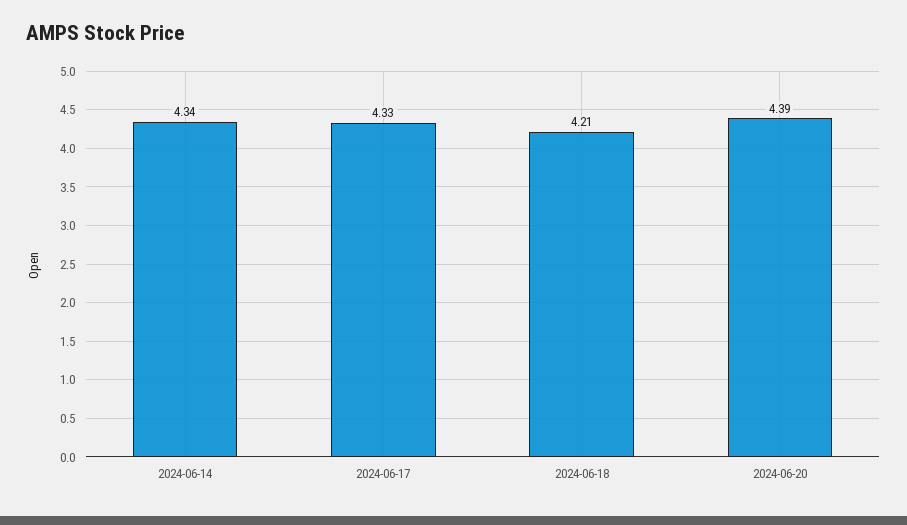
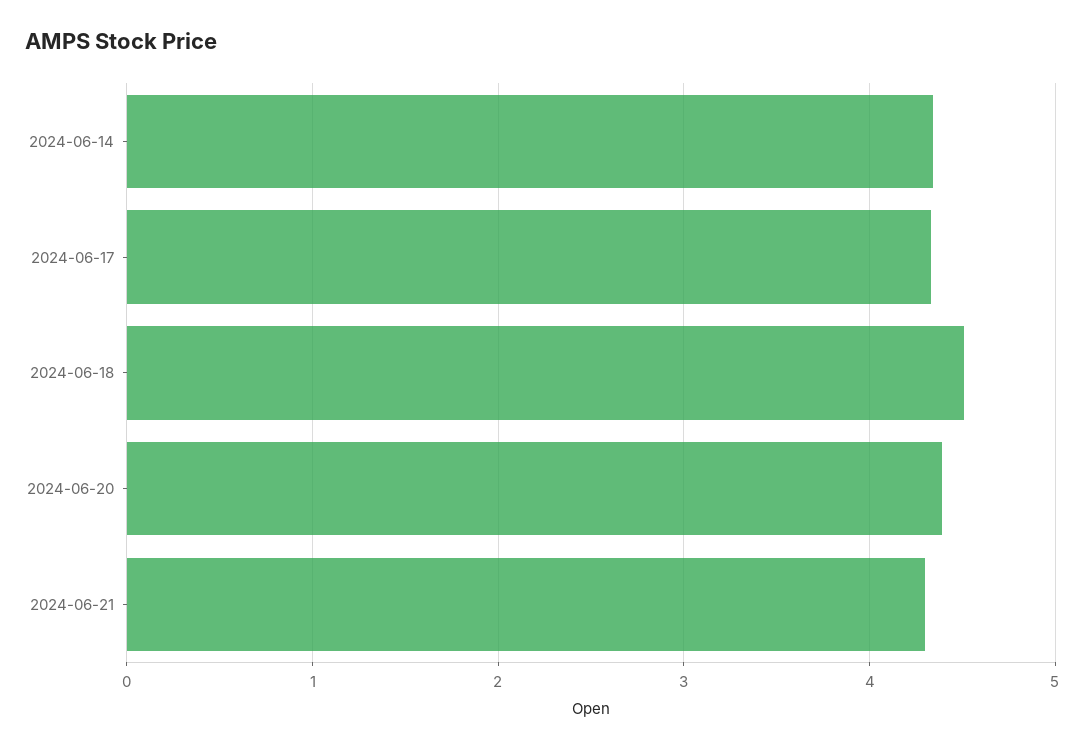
2024-06-18: 4.21 -> 4.5
2024-06-21: none -> 4.3

